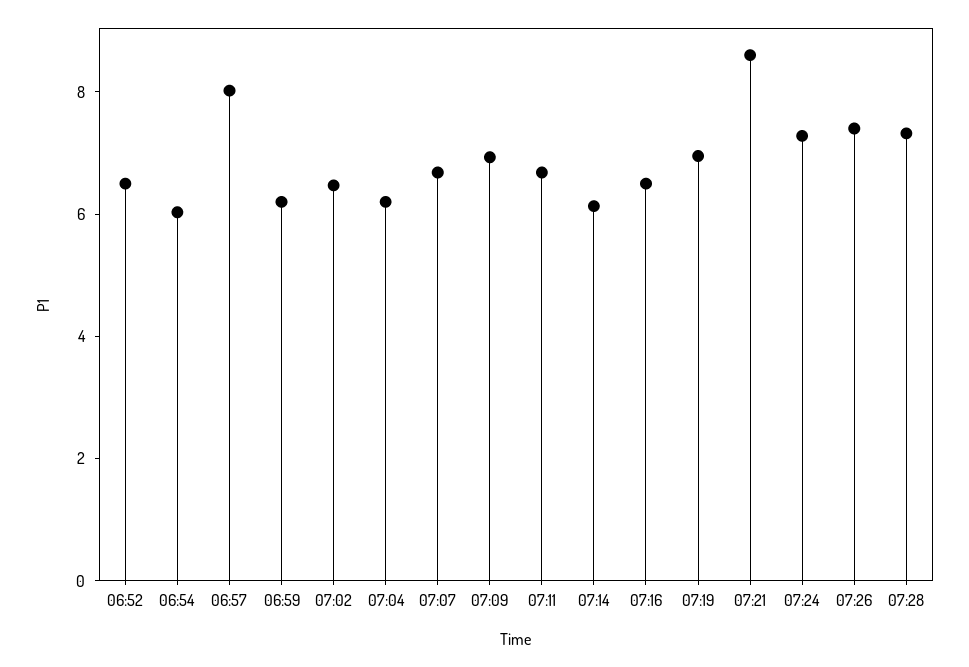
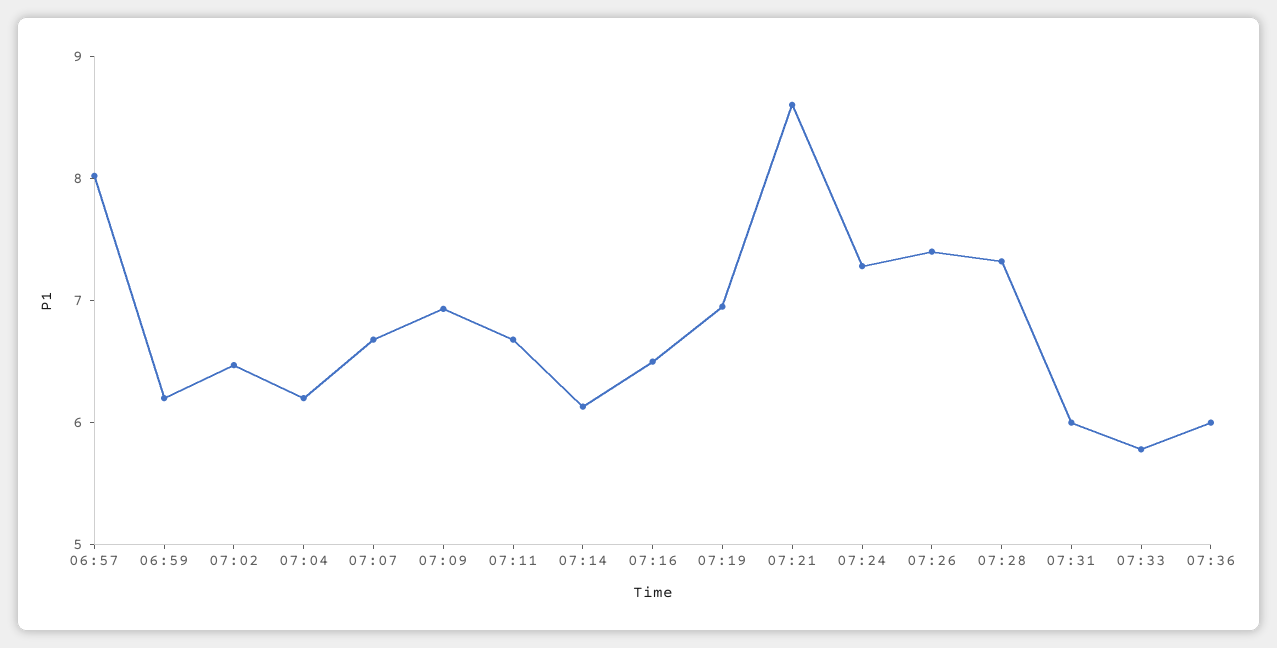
06:52: 6.5 -> none
06:54: 6 -> none
07:31: none -> 6
07:33: none -> 5.8
07:36: none -> 6

